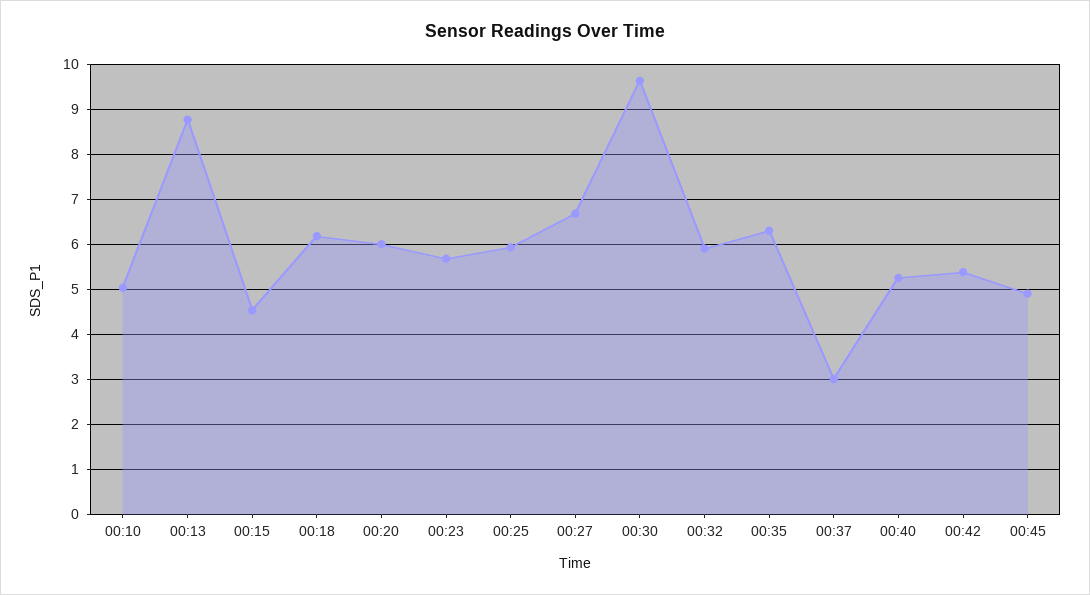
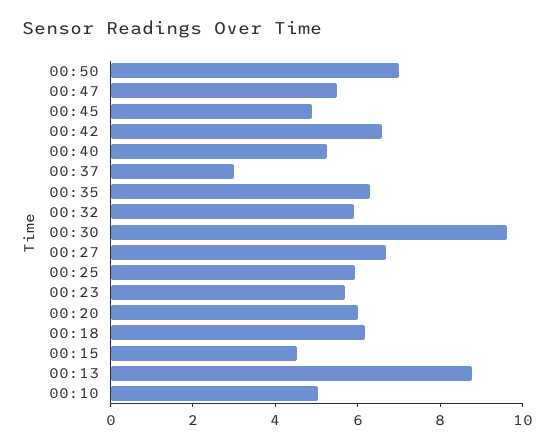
00:42: 5.4 -> 6.5
00:50: none -> 7
00:47: none -> 5.5

